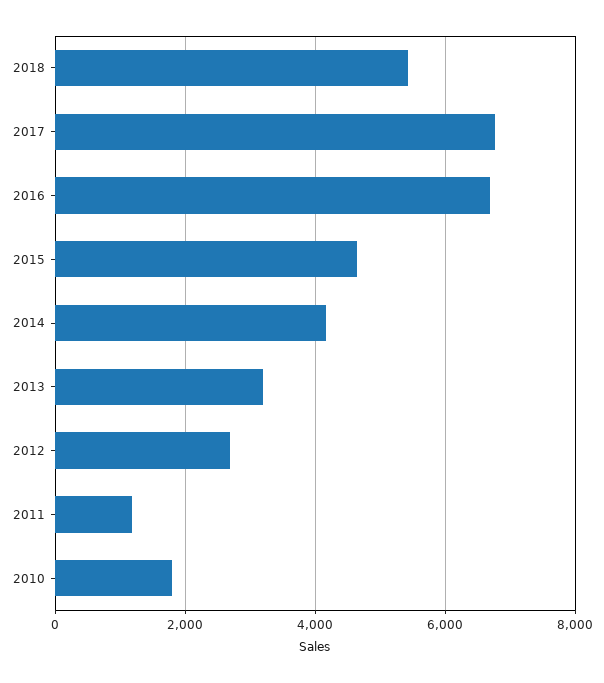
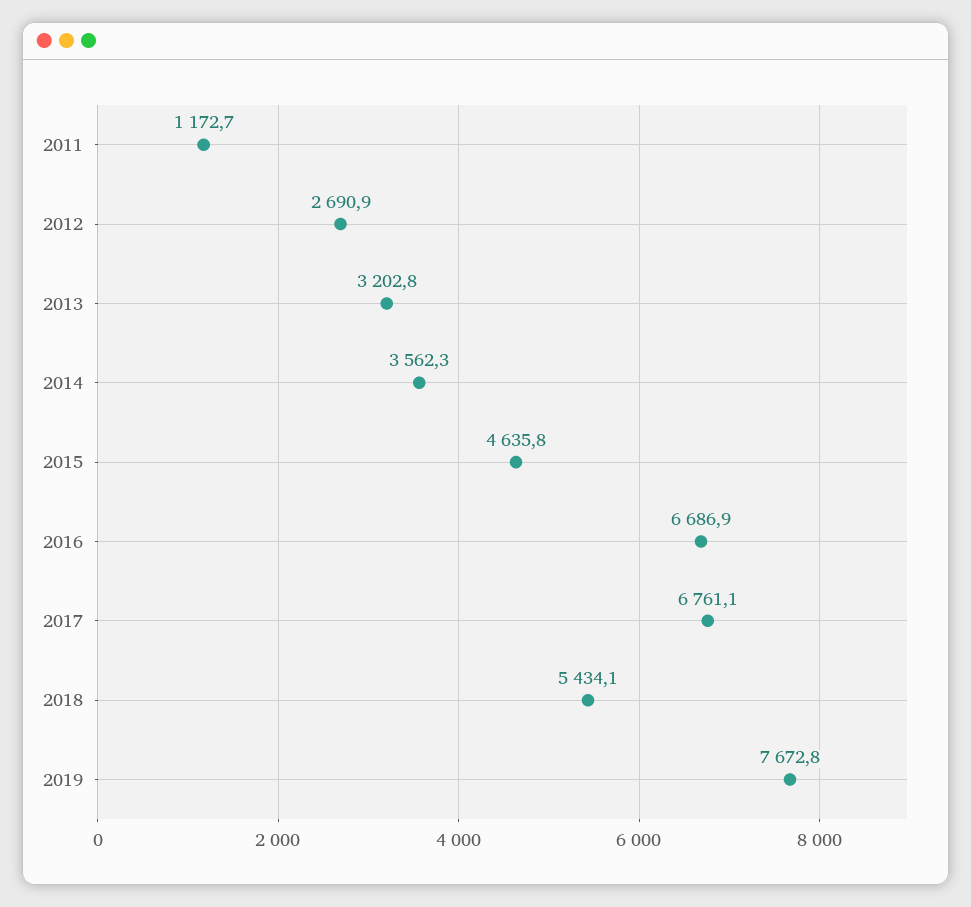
2014: 4200 -> 3562.3
2010: 1800 -> none
2019: none -> 7672.8

